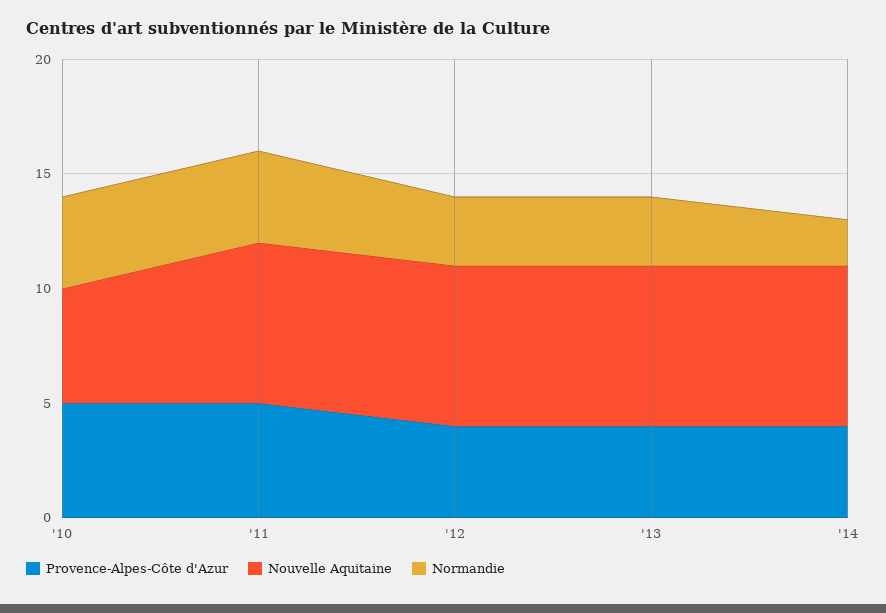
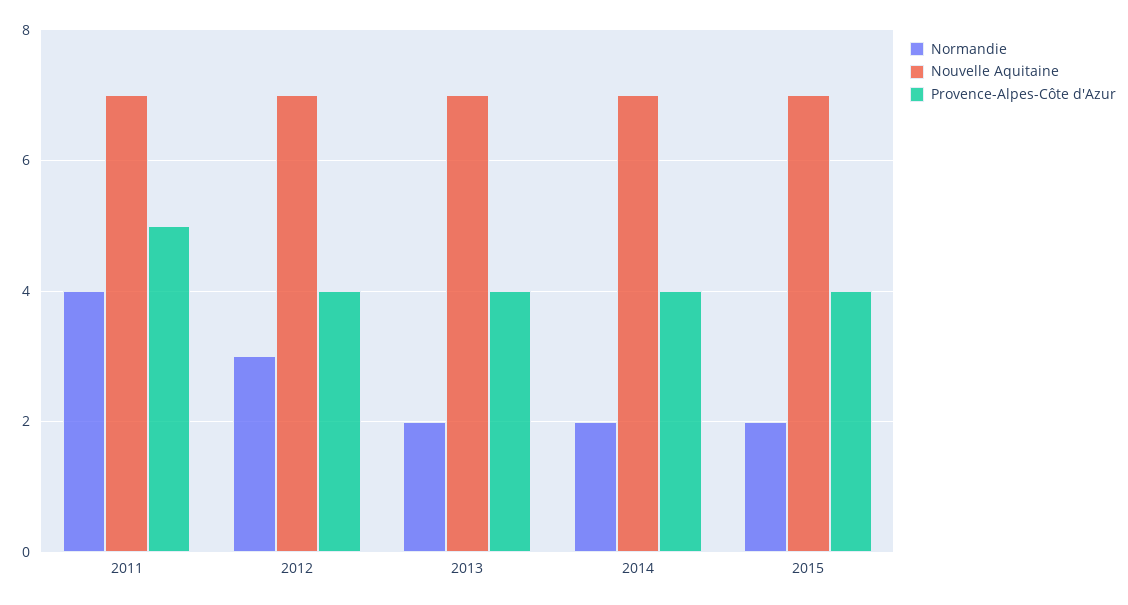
Provence-Alpes-Côte d'Azur, '10: 5 -> none
Nouvelle Aquitaine, '10: 5 -> none
Normandie, '10: 4 -> none
Normandie, '13: 3 -> 2
Normandie, 2015: none -> 2
Nouvelle Aquitaine, 2015: none -> 7
Provence-Alpes-Côte d'Azur, 2015: none -> 4

